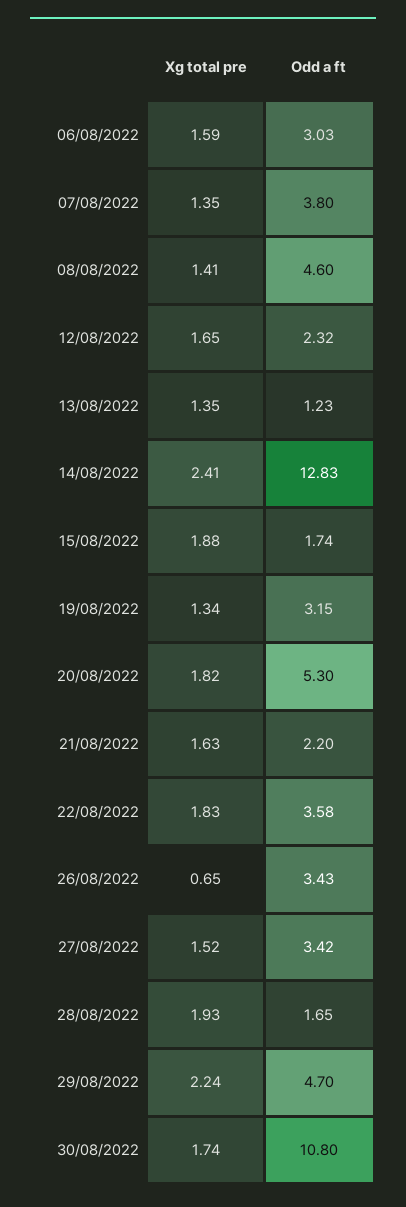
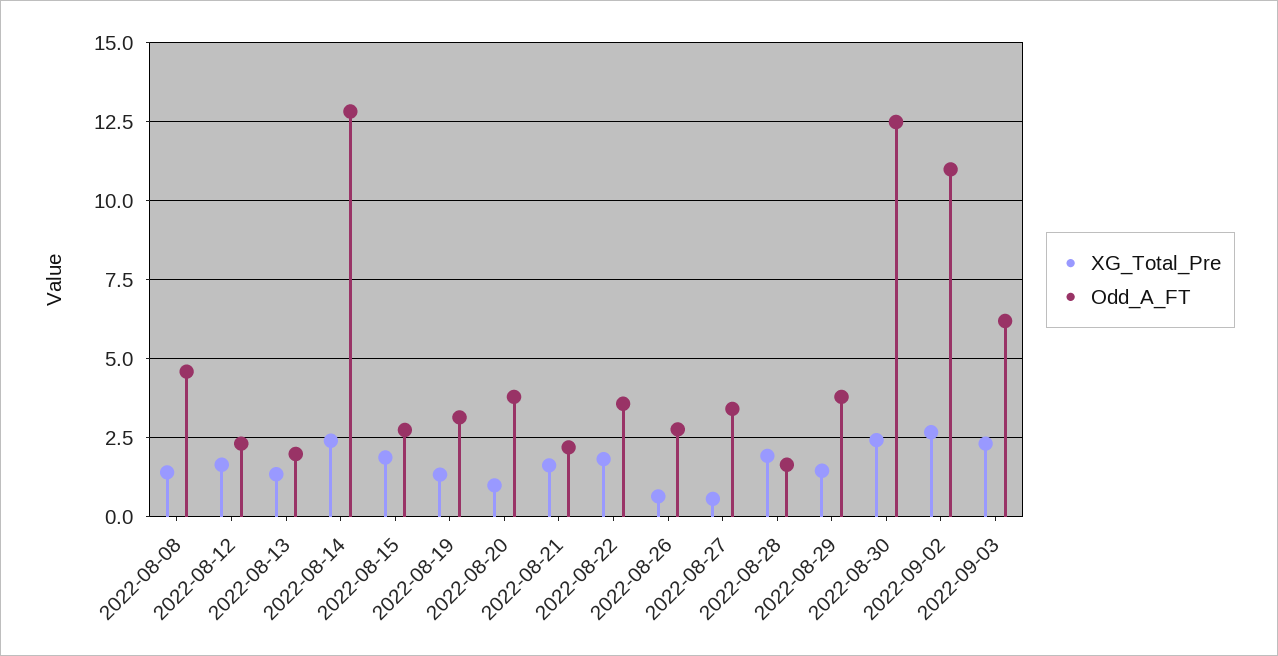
Xg total pre, 06/08/2022: 1.59 -> none
Odd a ft, 06/08/2022: 3.03 -> none
Xg total pre, 07/08/2022: 1.35 -> none
Odd a ft, 07/08/2022: 3.8 -> none
Odd a ft, 13/08/2022: 1.23 -> 2
Odd a ft, 15/08/2022: 1.74 -> 2.75
Xg total pre, 20/08/2022: 1.82 -> 1
Odd a ft, 20/08/2022: 5.3 -> 3.75
Odd a ft, 26/08/2022: 3.43 -> 2.75
Xg total pre, 27/08/2022: 1.52 -> 0.5
Xg total pre, 29/08/2022: 2.24 -> 1.5
Odd a ft, 29/08/2022: 4.7 -> 3.75
Xg total pre, 30/08/2022: 1.74 -> 2.5
Odd a ft, 30/08/2022: 10.8 -> 12.5
Xg total pre, 2022-09-02: none -> 2.75
Odd a ft, 2022-09-02: none -> 11
Xg total pre, 2022-09-03: none -> 2.25
Odd a ft, 2022-09-03: none -> 6.25

